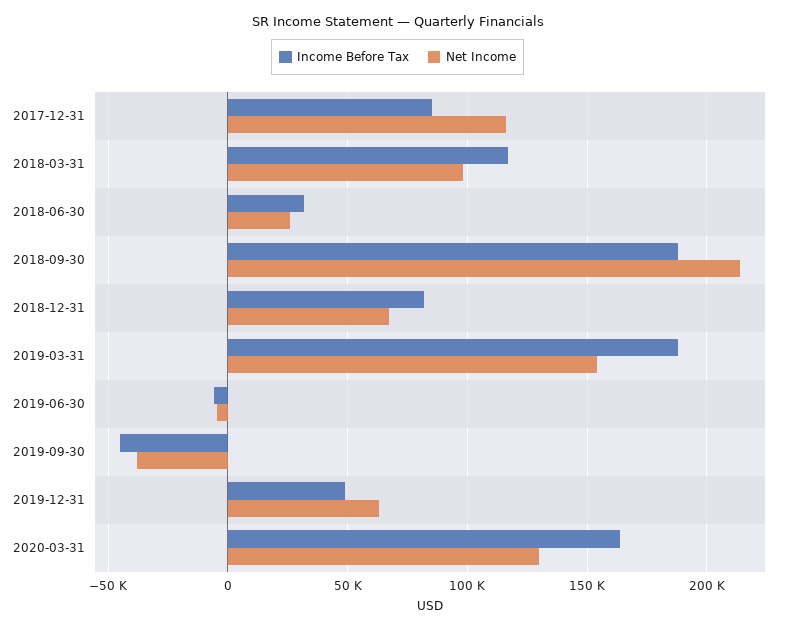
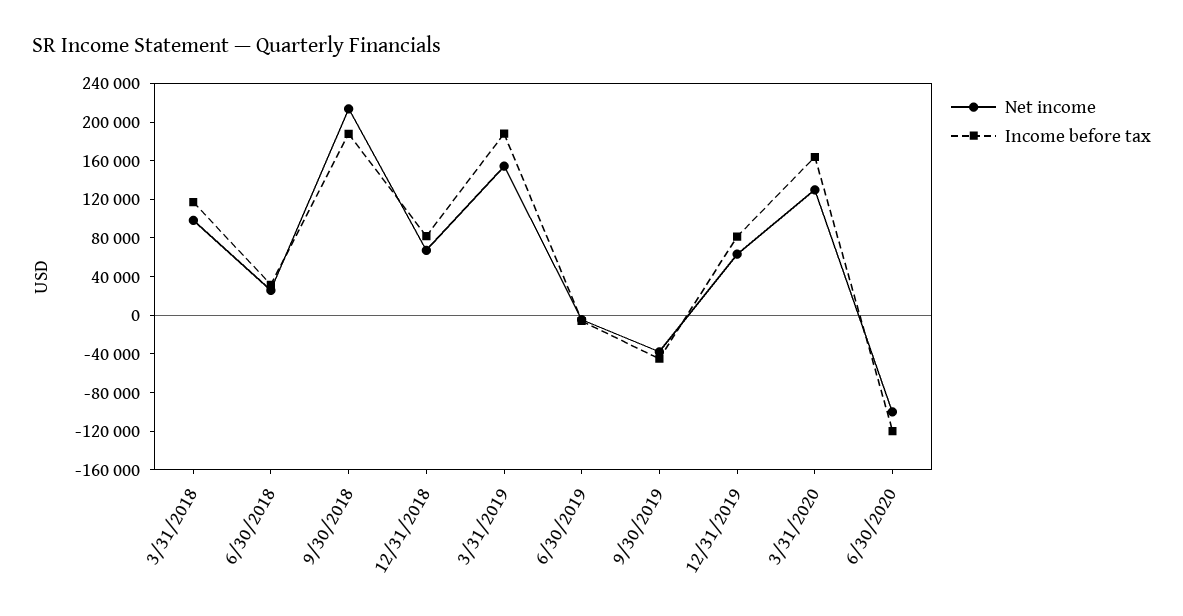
Income Before Tax, 2017-12-31: 85000 -> none
Net Income, 2017-12-31: 115000 -> none
Income Before Tax, 2019-12-31: 50000 -> 80000
Net Income, 6/30/2020: none -> -100000
Income Before Tax, 6/30/2020: none -> -120000

